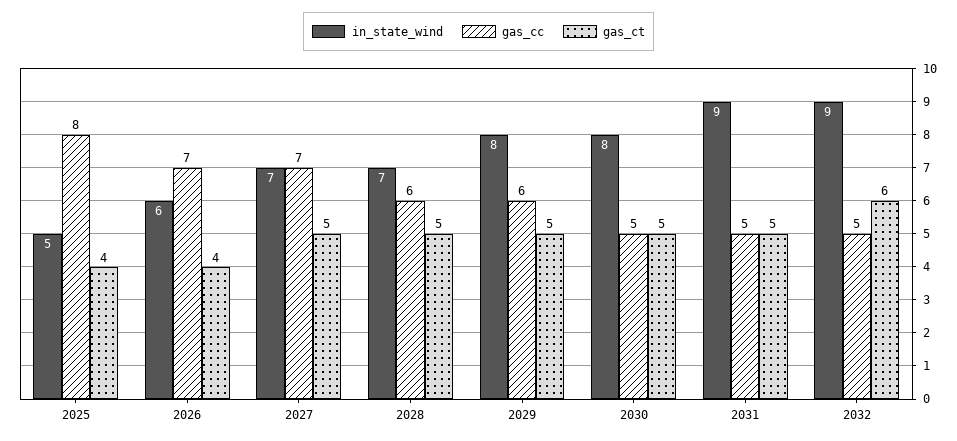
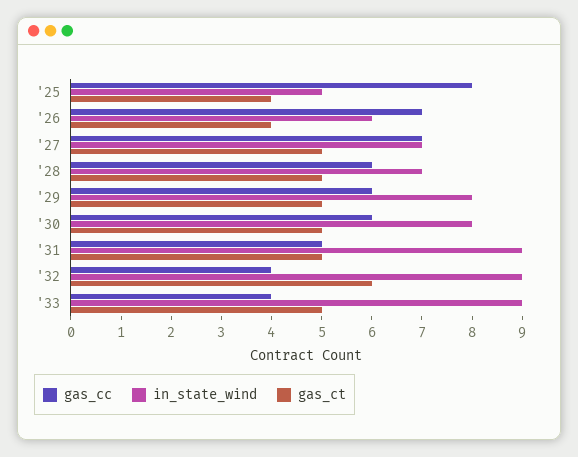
gas_cc, 2030: 5 -> 6
gas_cc, 2032: 5 -> 4
gas_cc, '33: none -> 4
in_state_wind, '33: none -> 9
gas_ct, '33: none -> 5

